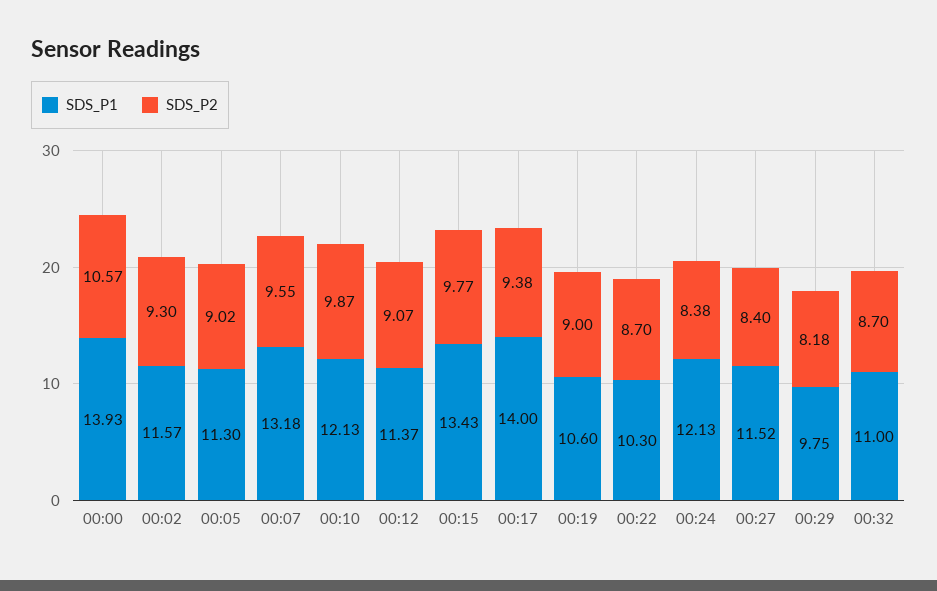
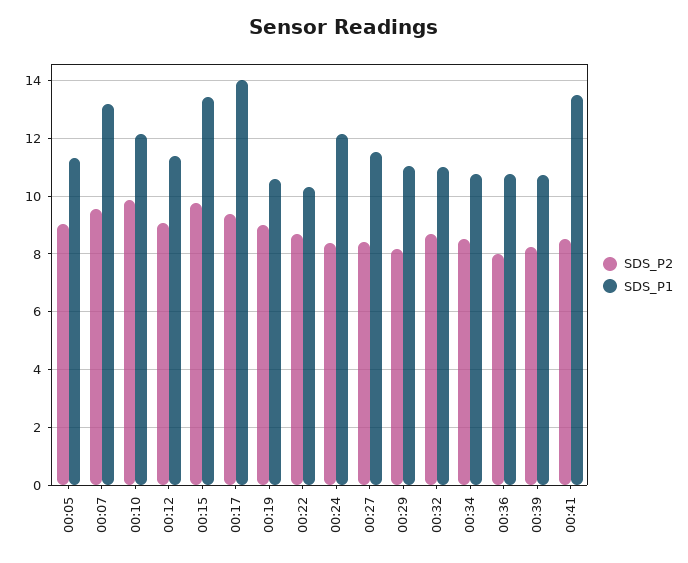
SDS_P1, 00:00: 13.93 -> none
SDS_P2, 00:00: 10.57 -> none
SDS_P1, 00:02: 11.57 -> none
SDS_P2, 00:02: 9.3 -> none
SDS_P1, 00:29: 9.75 -> 11
SDS_P2, 00:34: none -> 8.5
SDS_P1, 00:34: none -> 10.75
SDS_P2, 00:36: none -> 8
SDS_P1, 00:36: none -> 10.75
SDS_P2, 00:39: none -> 8.25
SDS_P1, 00:39: none -> 10.75
SDS_P2, 00:41: none -> 8.5
SDS_P1, 00:41: none -> 13.5

